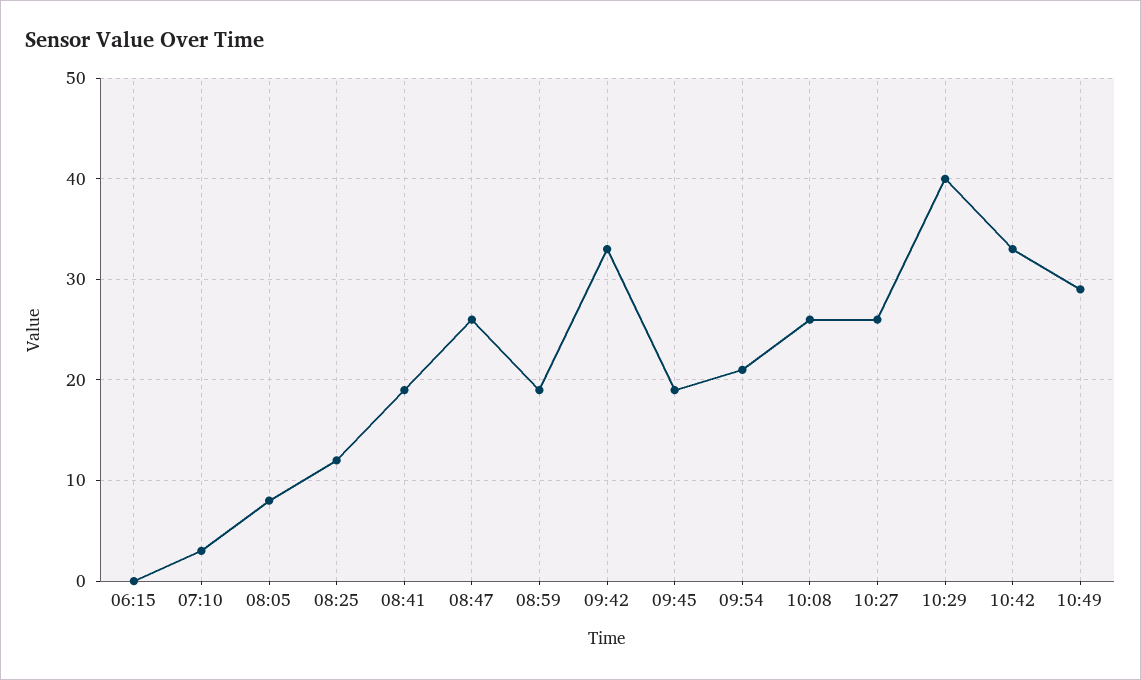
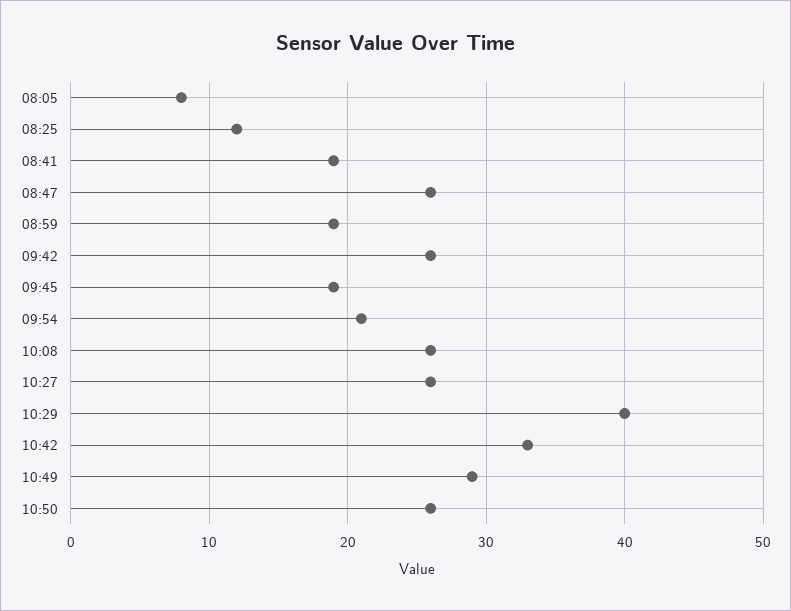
06:15: 0 -> none
07:10: 3 -> none
09:42: 33 -> 26
10:50: none -> 26

